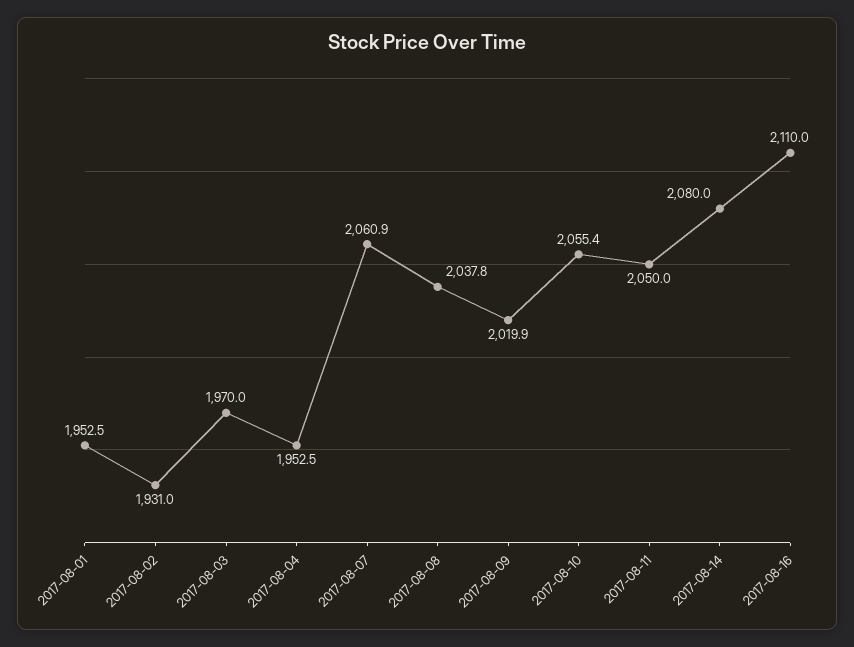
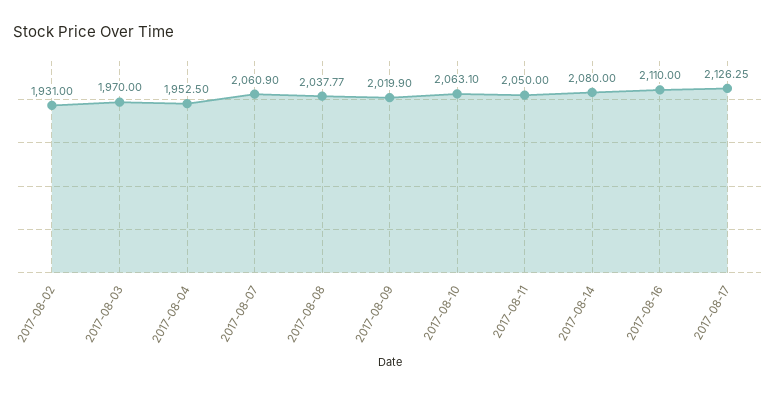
2017-08-01: 1952.5 -> none
2017-08-10: 2055.4 -> 2063.1
2017-08-17: none -> 2126.25

